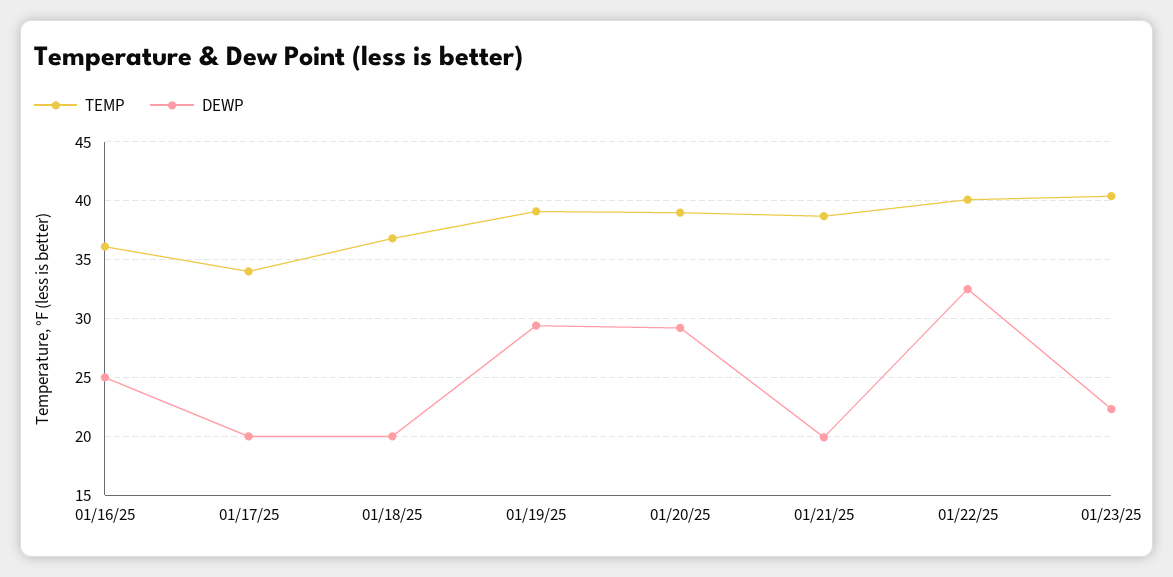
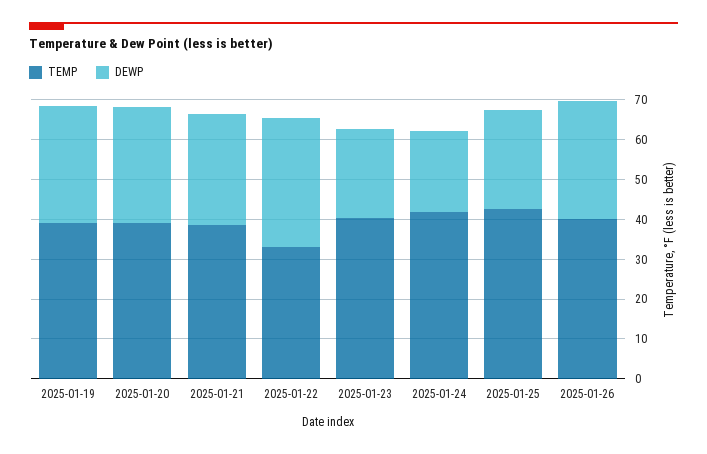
TEMP, 01/16/25: 36 -> none
DEWP, 01/16/25: 25 -> none
TEMP, 01/17/25: 34 -> none
DEWP, 01/17/25: 20 -> none
TEMP, 01/18/25: 37 -> none
DEWP, 01/18/25: 20 -> none
DEWP, 01/21/25: 20 -> 27.5
TEMP, 01/22/25: 40 -> 32.5
TEMP, 2025-01-24: none -> 42.5
DEWP, 2025-01-24: none -> 20
TEMP, 2025-01-25: none -> 42.5
DEWP, 2025-01-25: none -> 25
TEMP, 2025-01-26: none -> 40
DEWP, 2025-01-26: none -> 30

